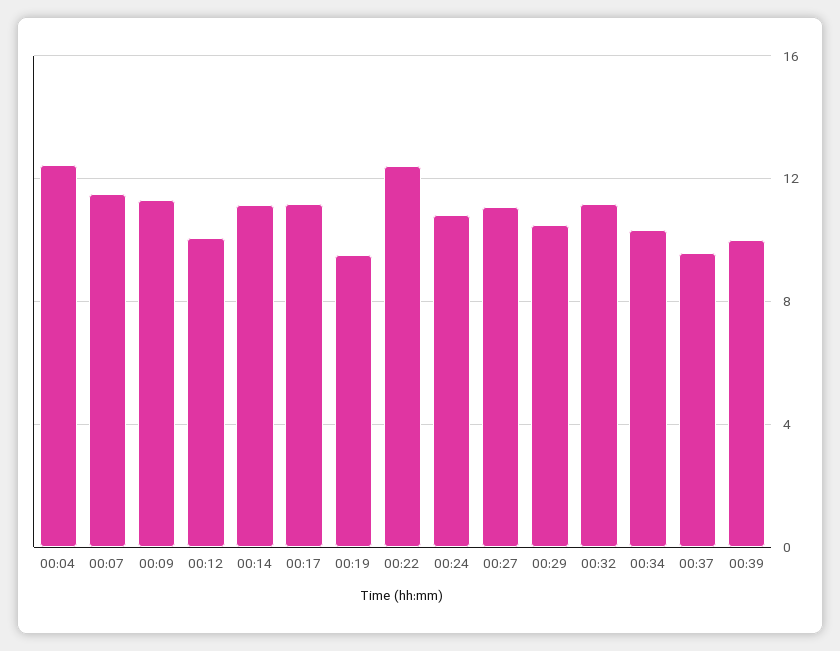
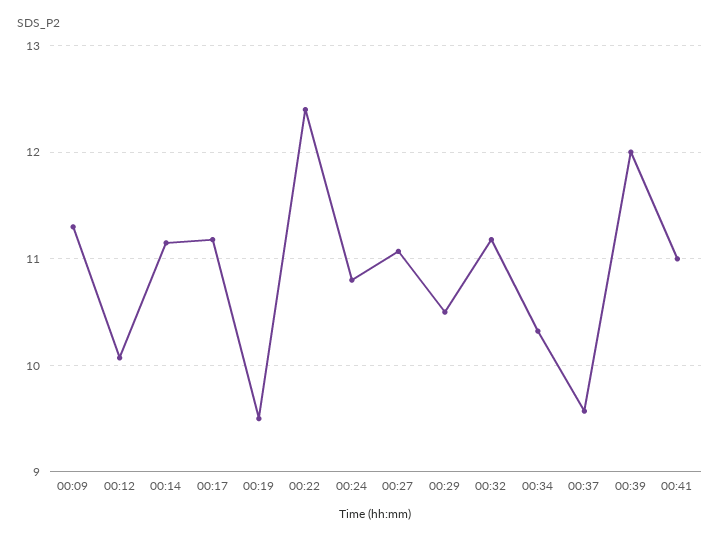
00:04: 12.5 -> none
00:07: 11.5 -> none
00:39: 10 -> 12
00:41: none -> 11

